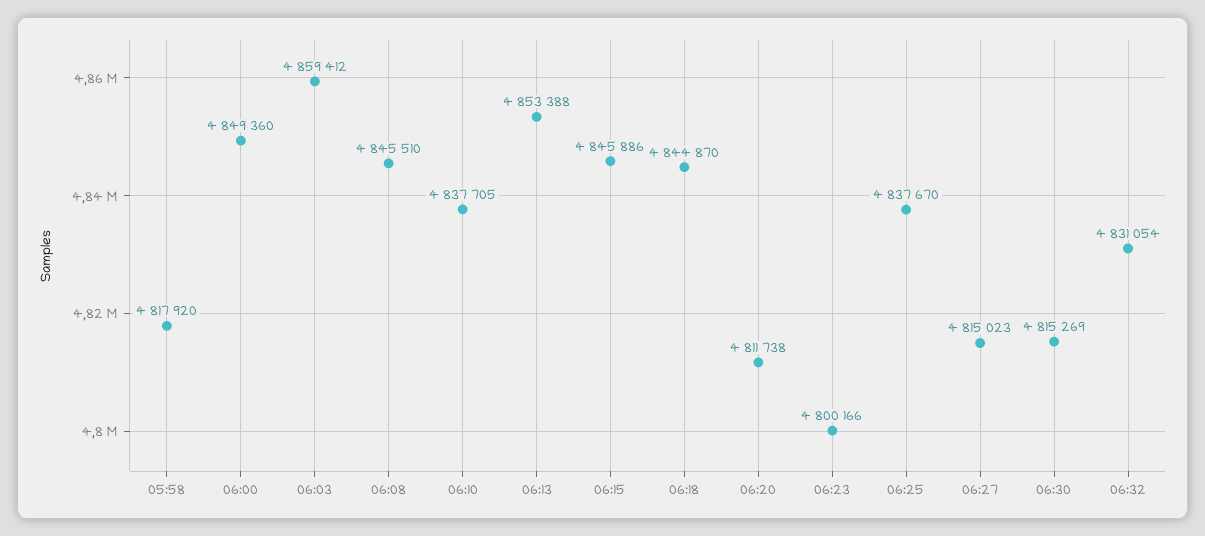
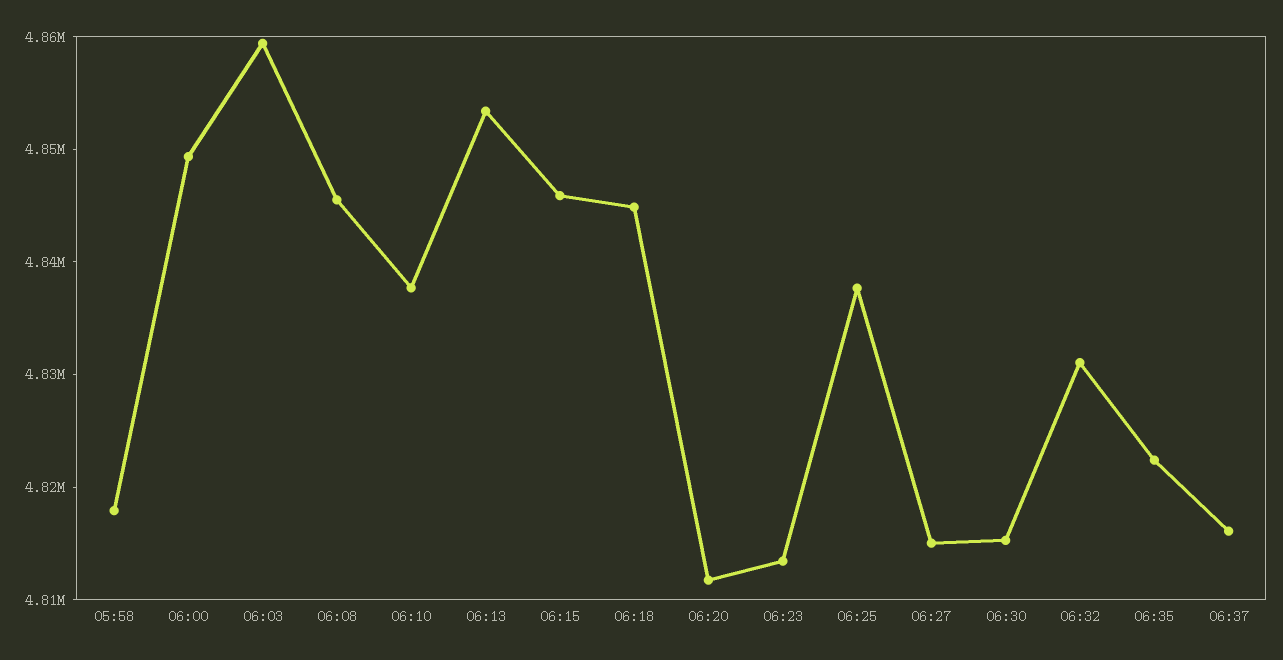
06:23: 4800166 -> 4814000
06:35: none -> 4822000
06:37: none -> 4816000

